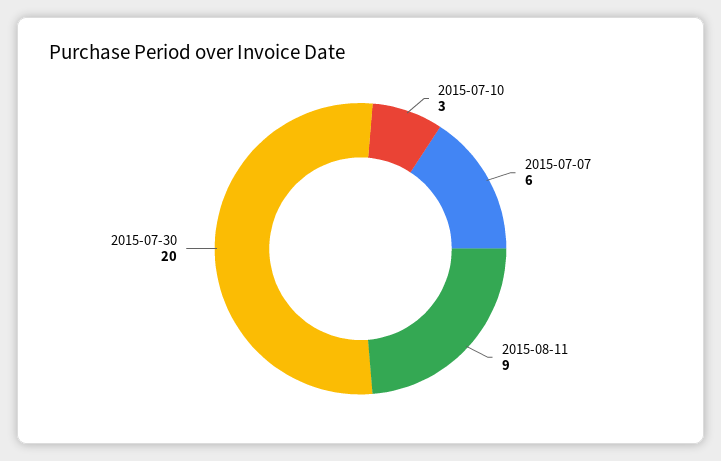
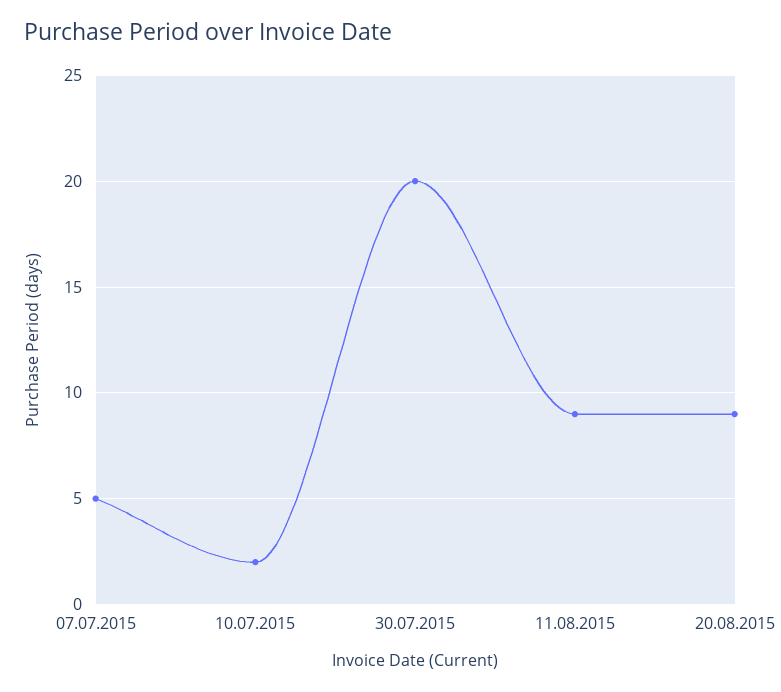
2015-07-10: 3 -> 2
2015-07-07: 6 -> 5
20.08.2015: none -> 9

